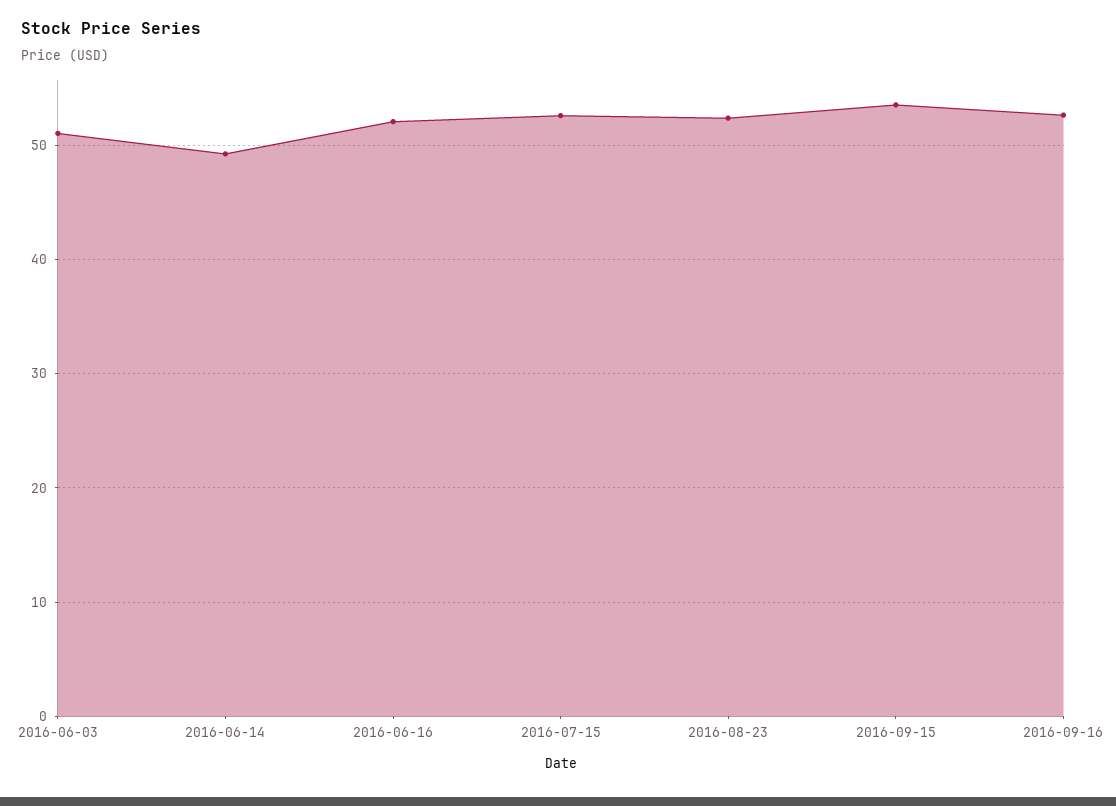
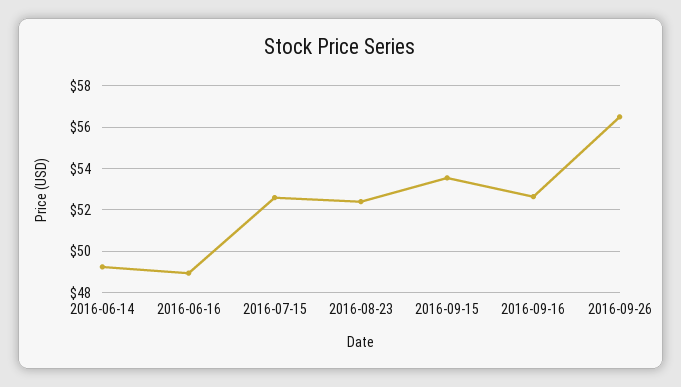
2016-06-03: 51 -> none
2016-06-16: 52 -> 49
2016-09-26: none -> 56.5

